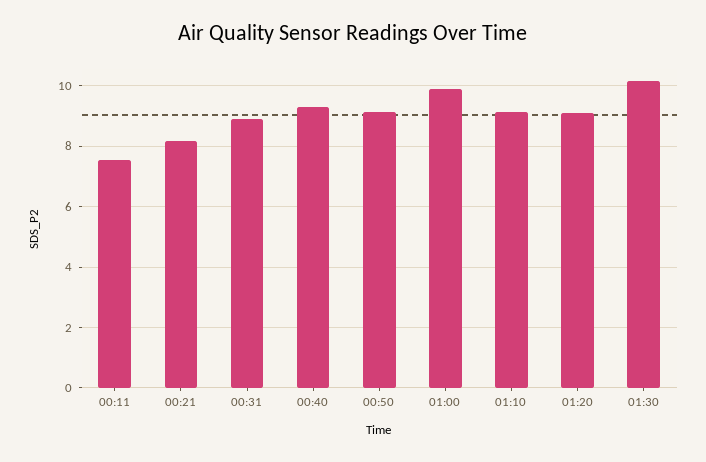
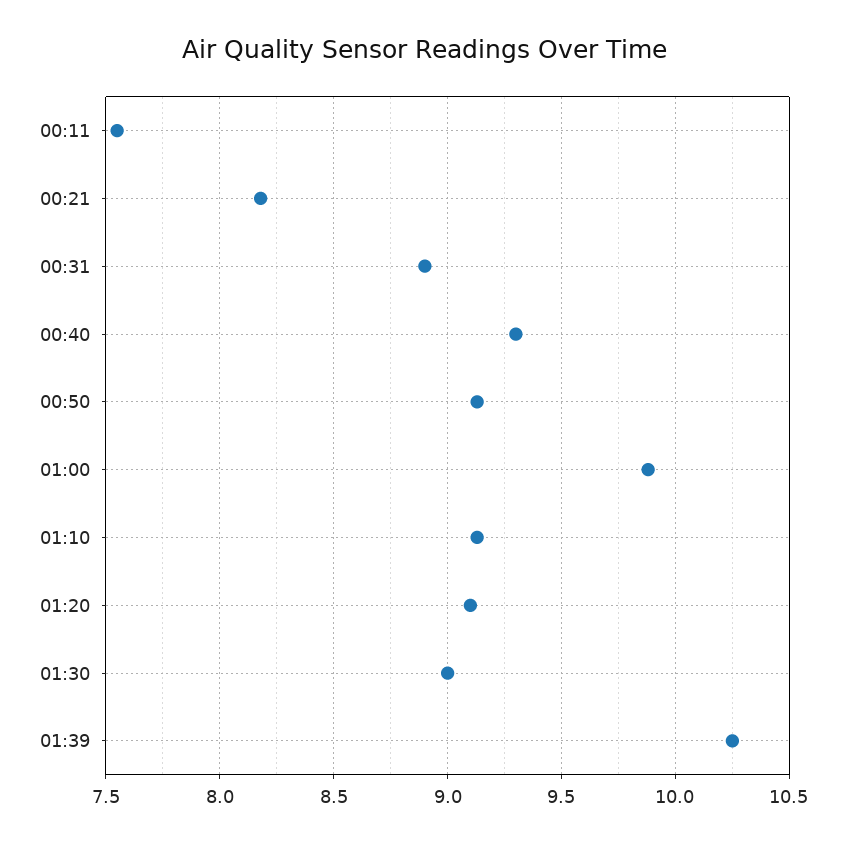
01:30: 10.2 -> 9
01:39: none -> 10.25

